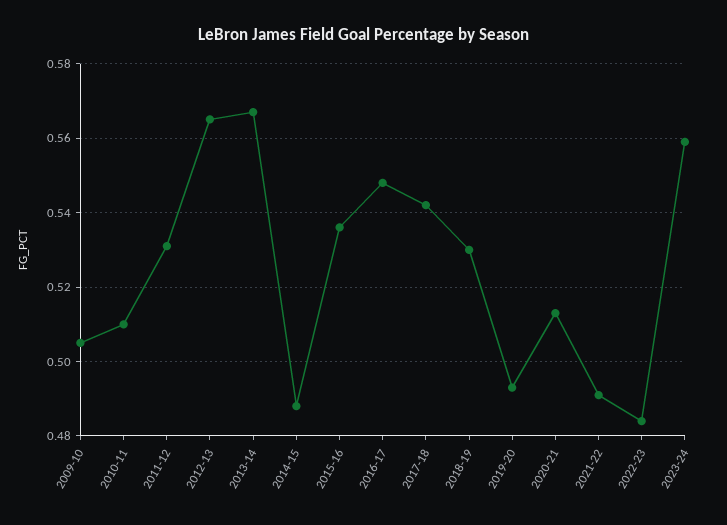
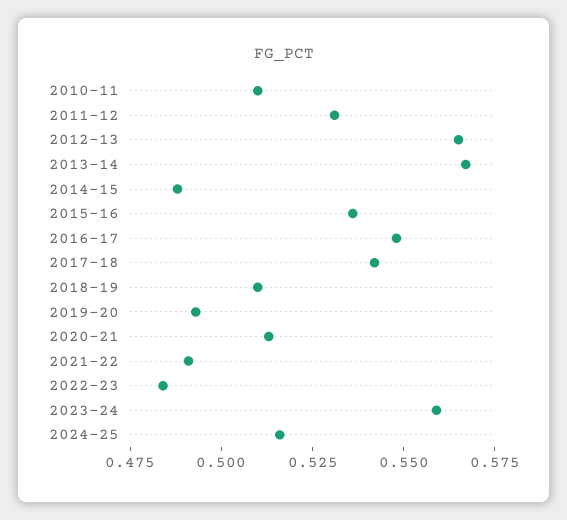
2009-10: 0.505 -> none
2018-19: 0.53 -> 0.51
2024-25: none -> 0.515

